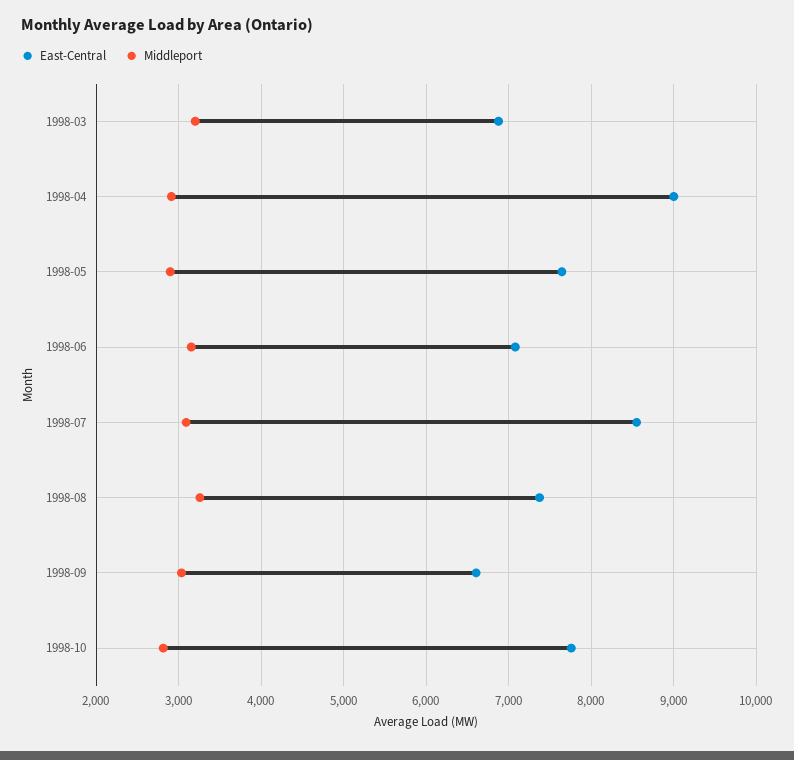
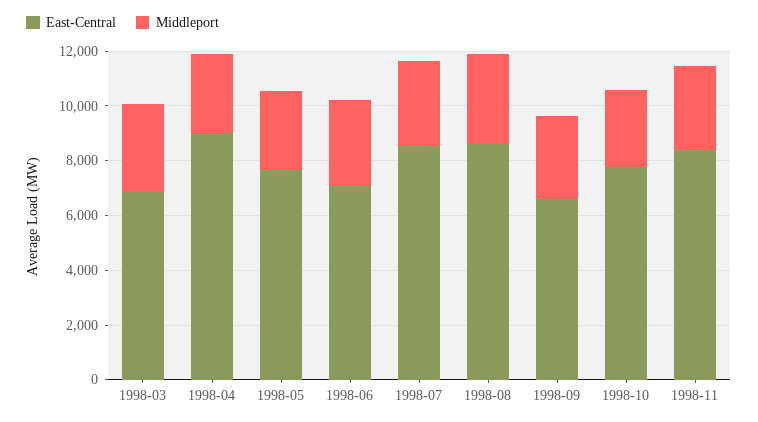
East-Central, 1998-08: 7400 -> 8500
East-Central, 1998-11: none -> 8500
Middleport, 1998-11: none -> 3000

